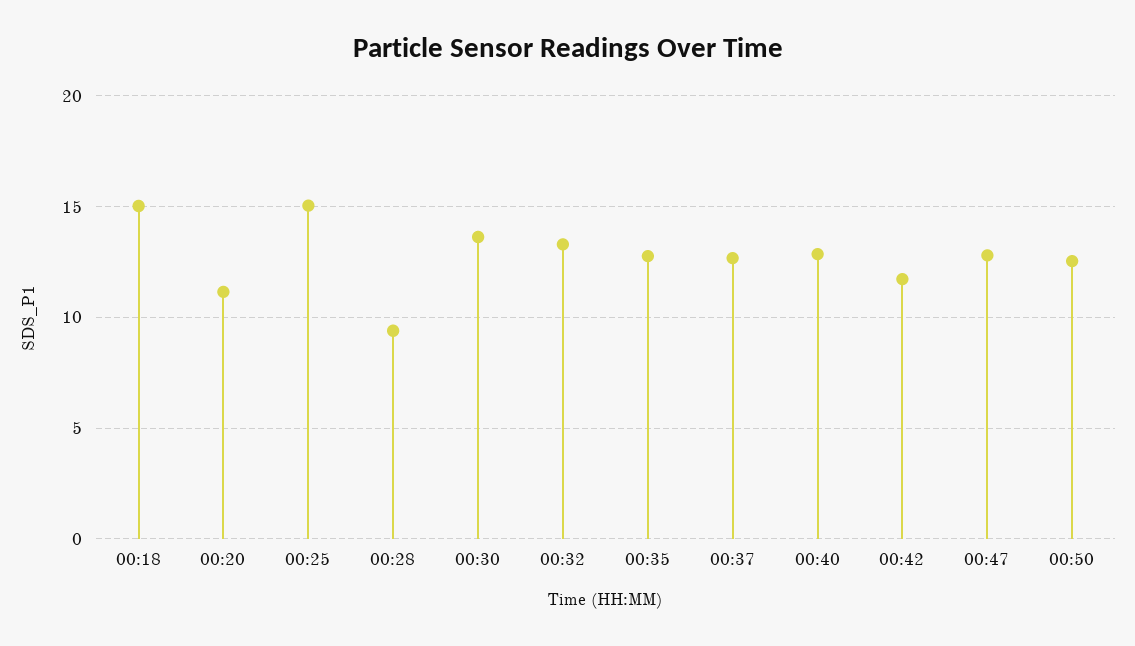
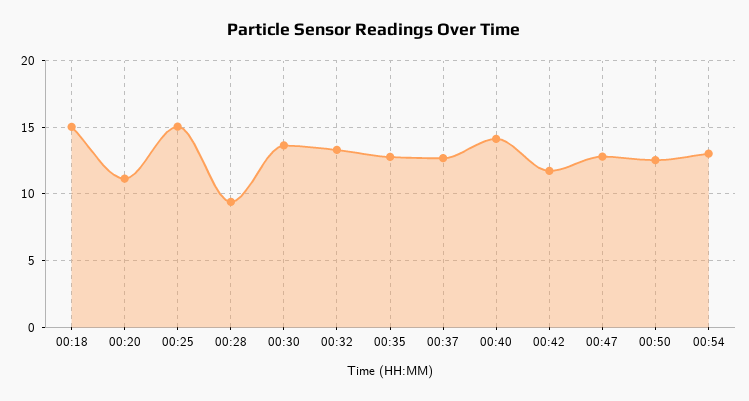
00:40: 13 -> 14
00:54: none -> 13

